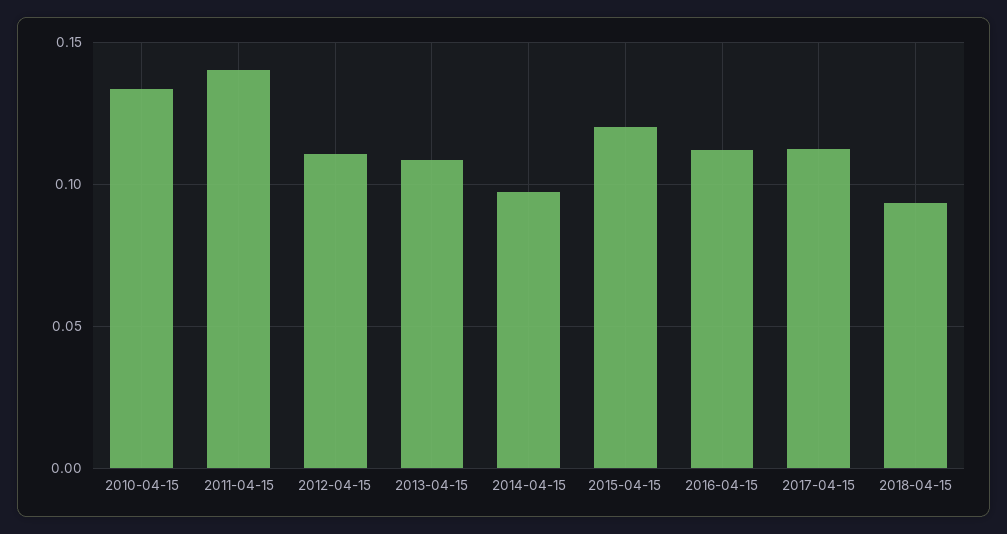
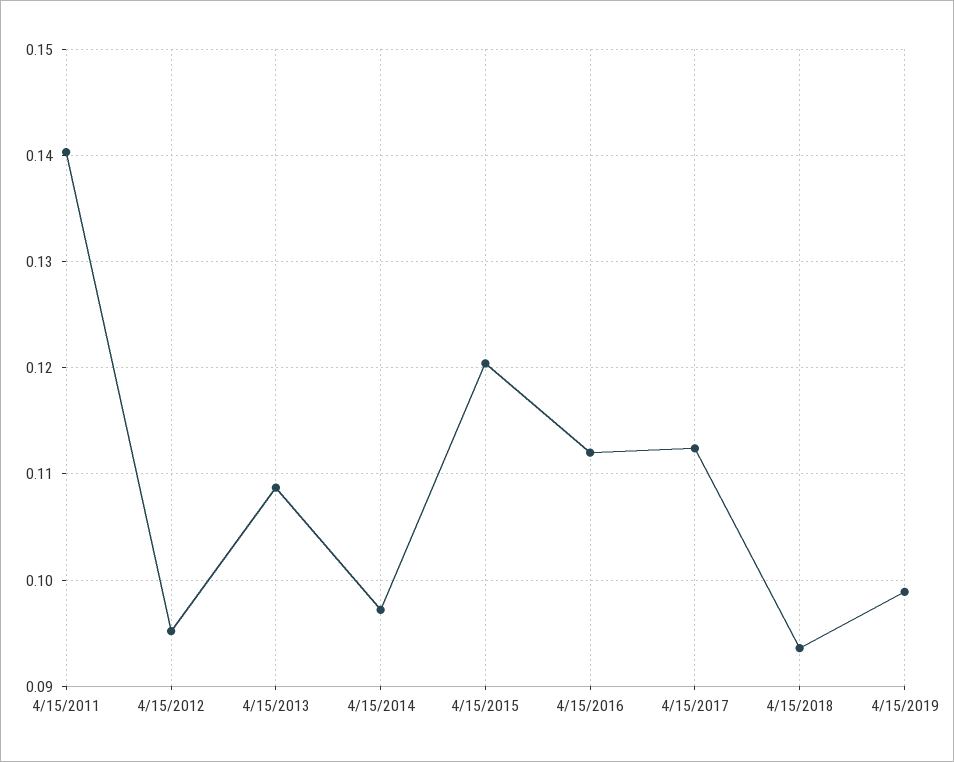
2010-04-15: 0.135 -> none
2012-04-15: 0.11 -> 0.095
4/15/2019: none -> 0.099

